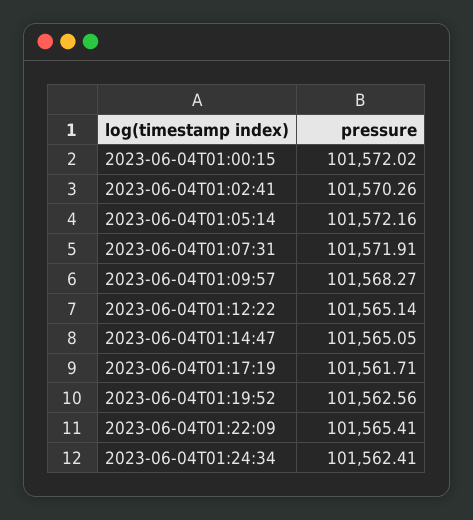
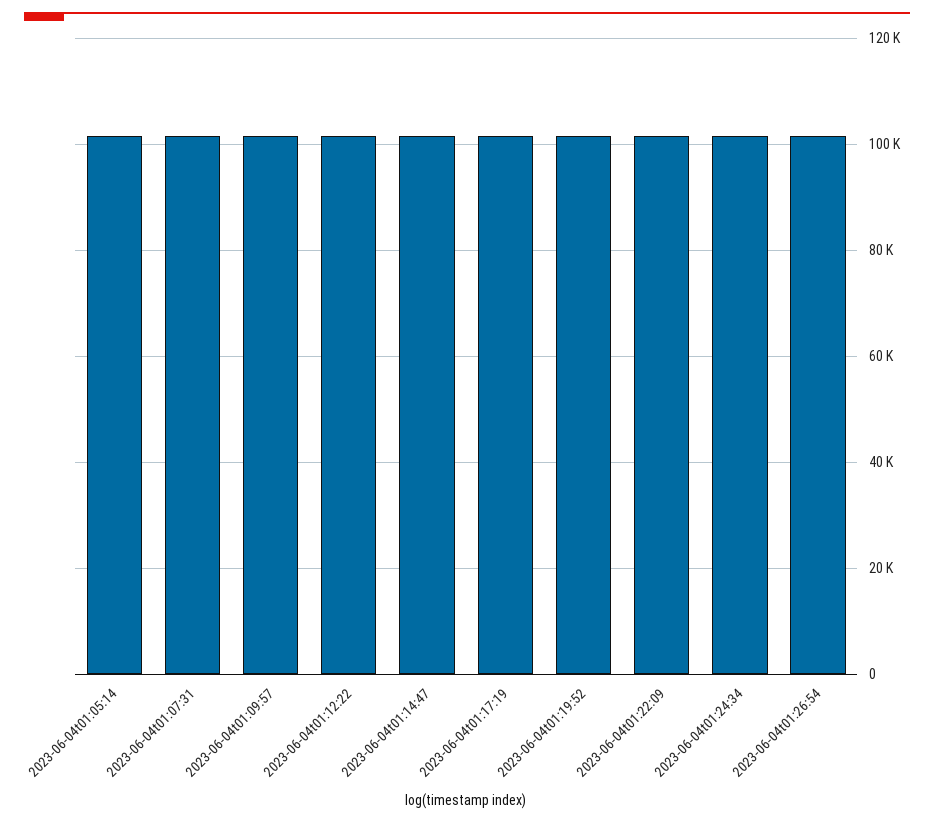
2023-06-04T01:00:15: 101572.02 -> none
2023-06-04T01:02:41: 101570.26 -> none
2023-06-04t01:26:54: none -> 102000

